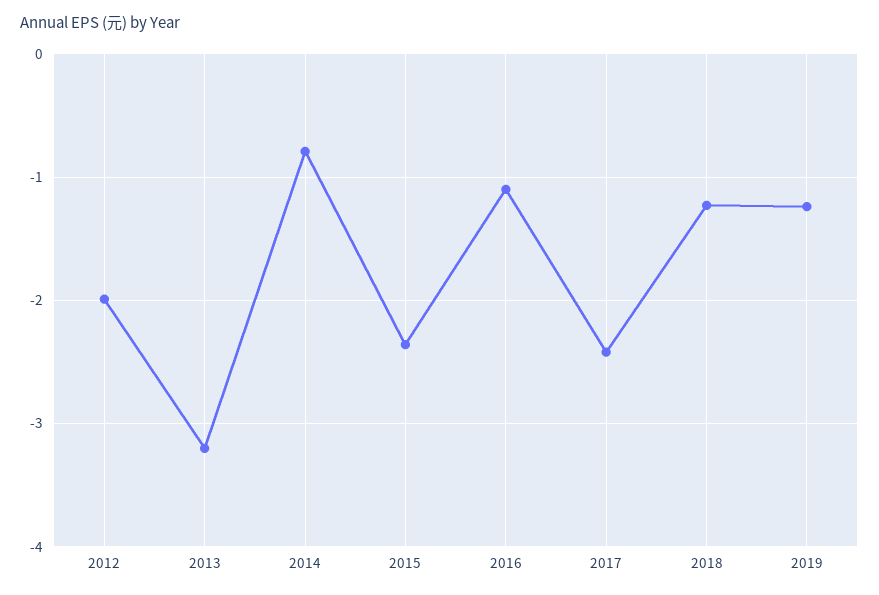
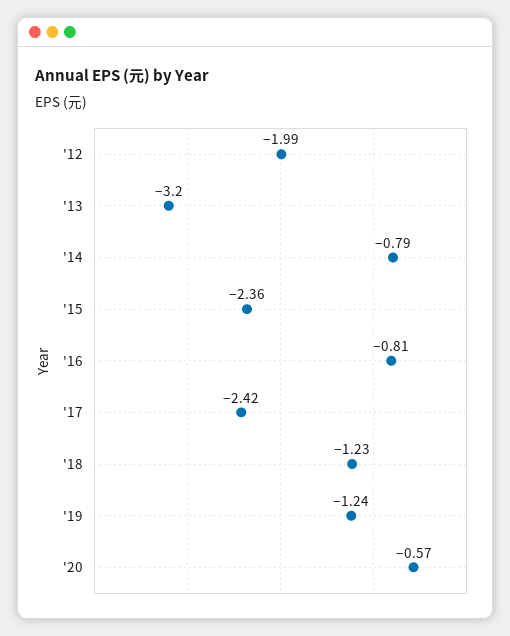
2016: -1.1 -> -0.81
'20: none -> -0.57

